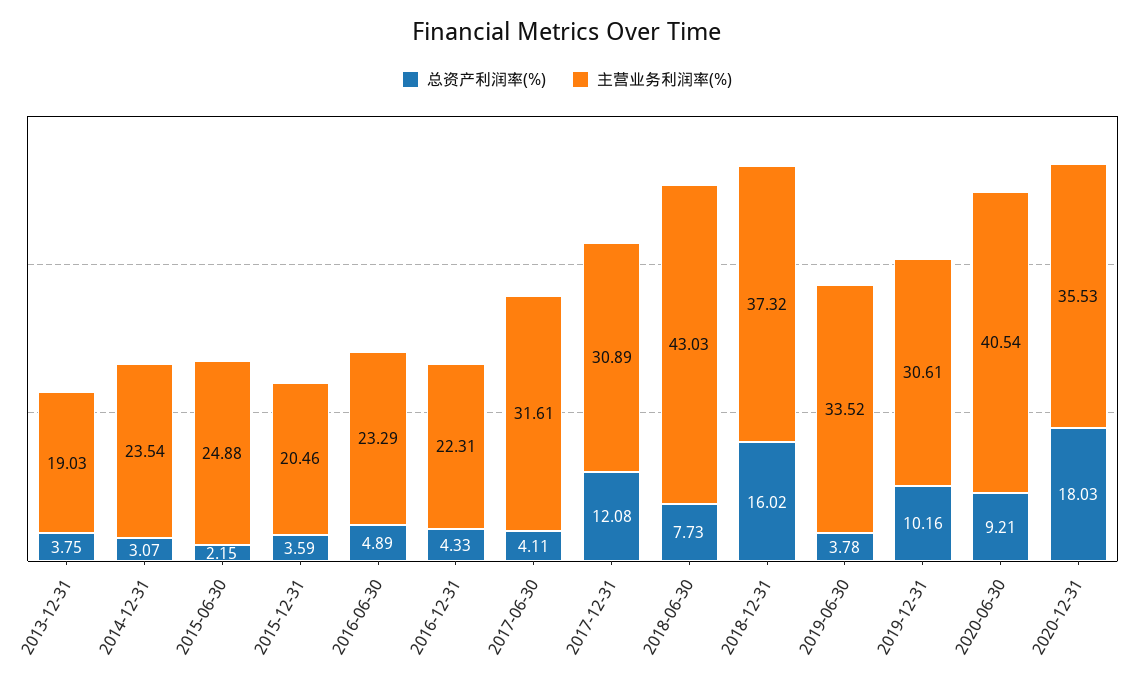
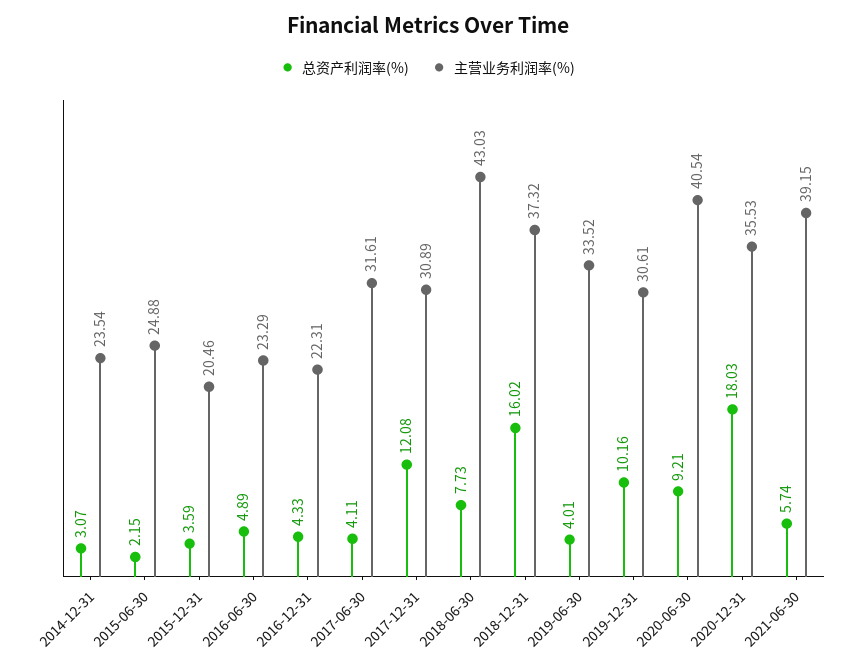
总资产利润率(%), 2013-12-31: 3.75 -> none
主营业务利润率(%), 2013-12-31: 19.03 -> none
总资产利润率(%), 2019-06-30: 3.78 -> 4.01
总资产利润率(%), 2021-06-30: none -> 5.74
主营业务利润率(%), 2021-06-30: none -> 39.15

